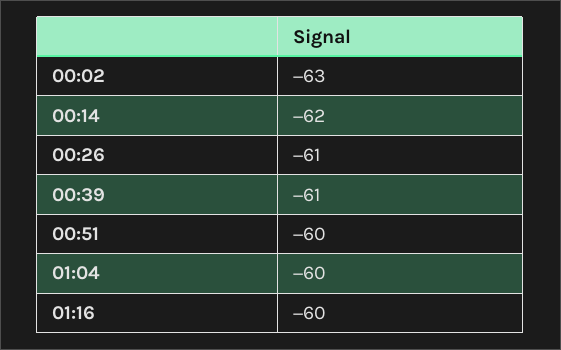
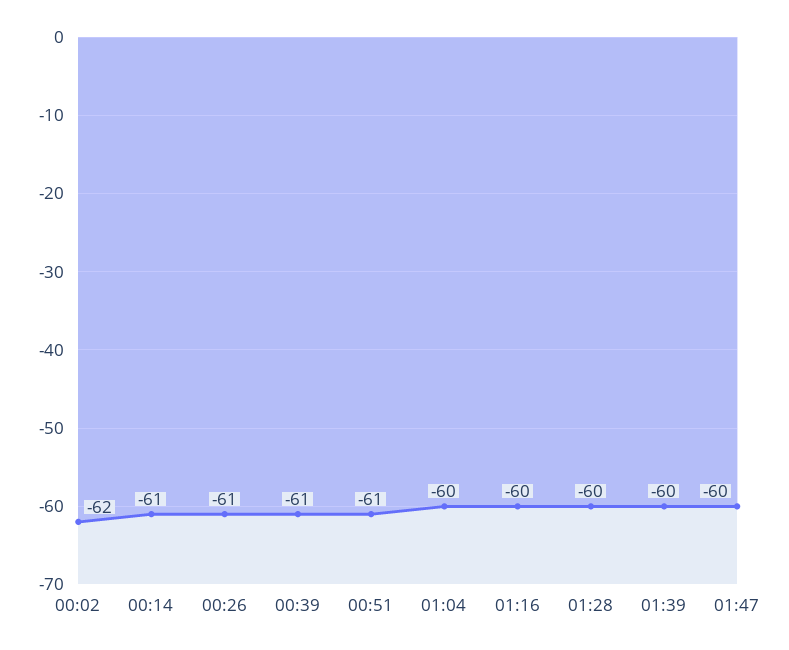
00:02: -63 -> -62
00:14: -62 -> -61
00:51: -60 -> -61
01:28: none -> -60
01:39: none -> -60
01:47: none -> -60

